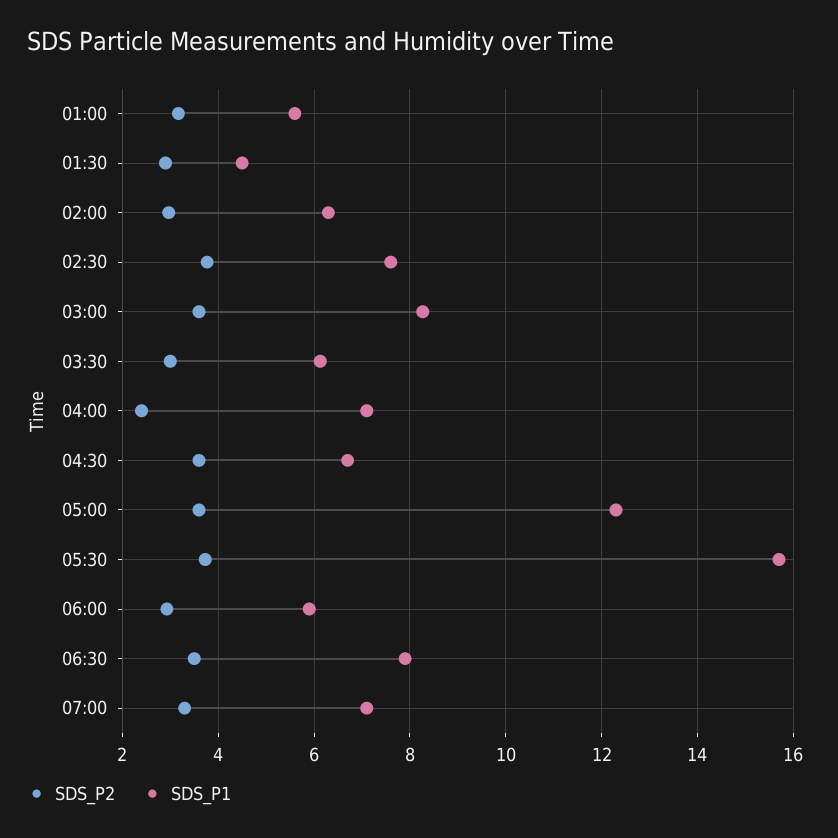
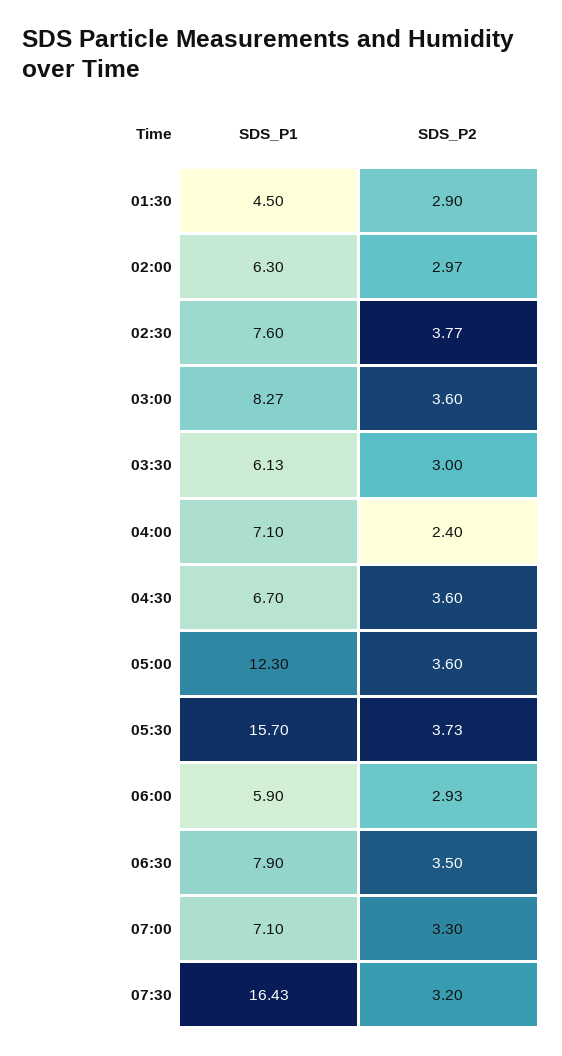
SDS_P2, 01:00: 3.2 -> none
SDS_P1, 01:00: 5.6 -> none
SDS_P1, 07:30: none -> 16.43
SDS_P2, 07:30: none -> 3.2

